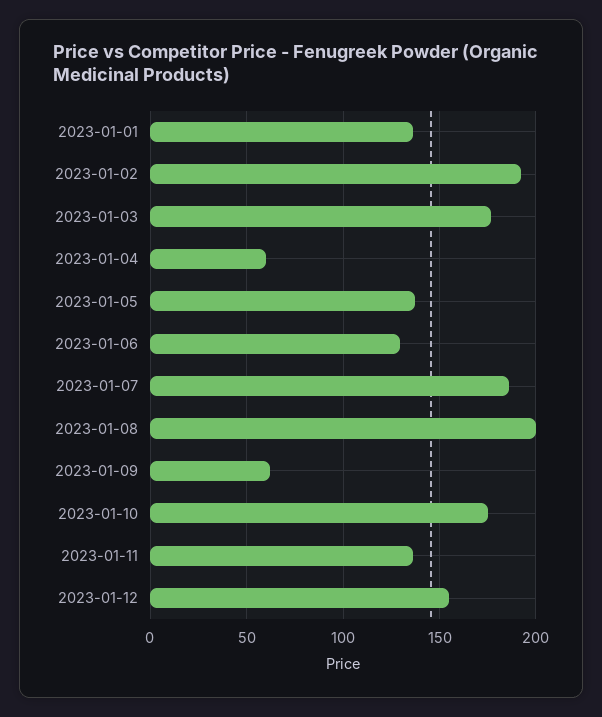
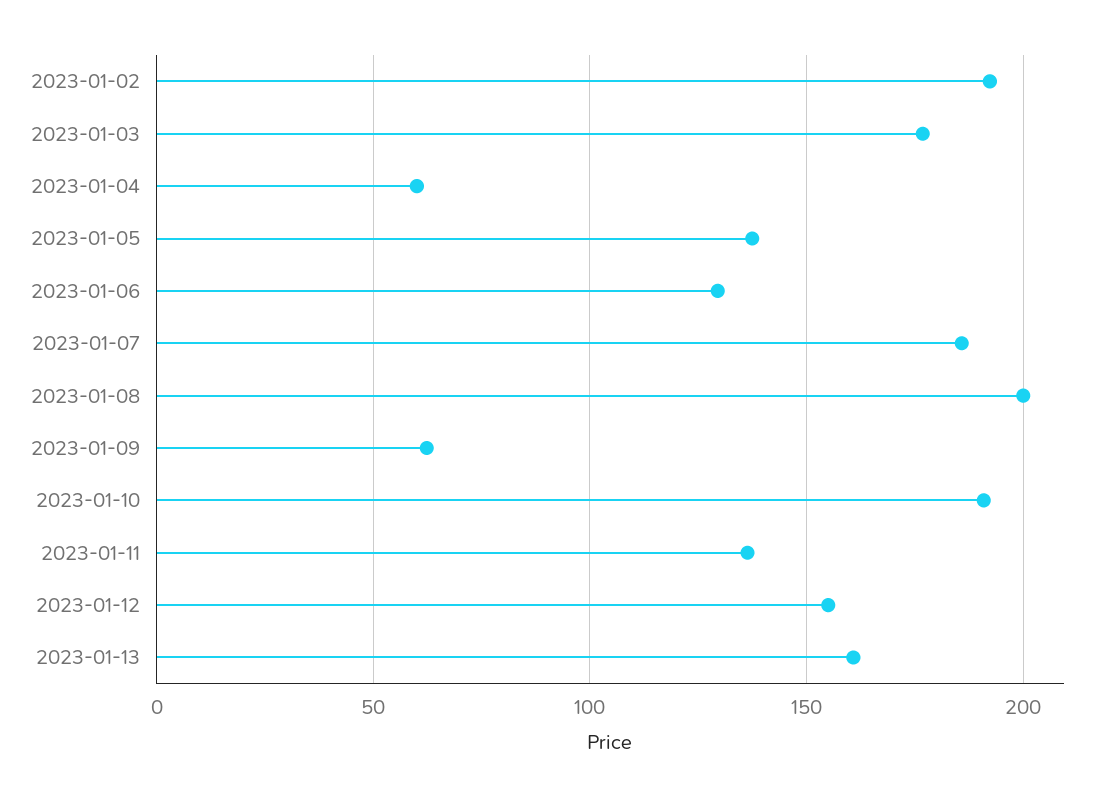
2023-01-01: 135 -> none
2023-01-10: 175 -> 190
2023-01-13: none -> 160

